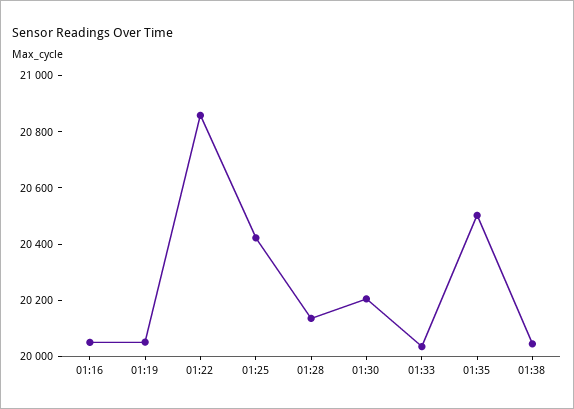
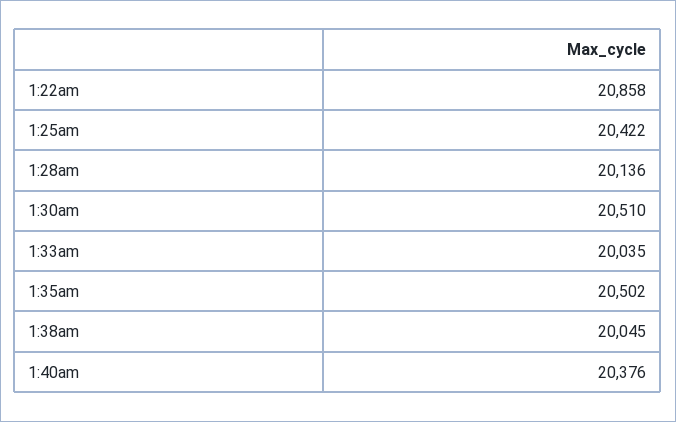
01:16: 20050 -> none
01:19: 20050 -> none
01:30: 20200 -> 20510
1:40am: none -> 20376

